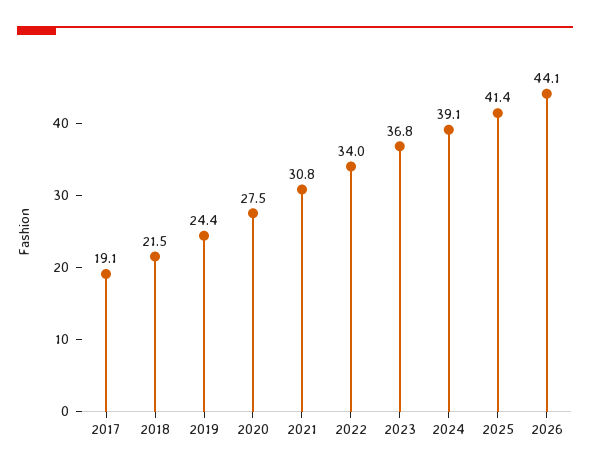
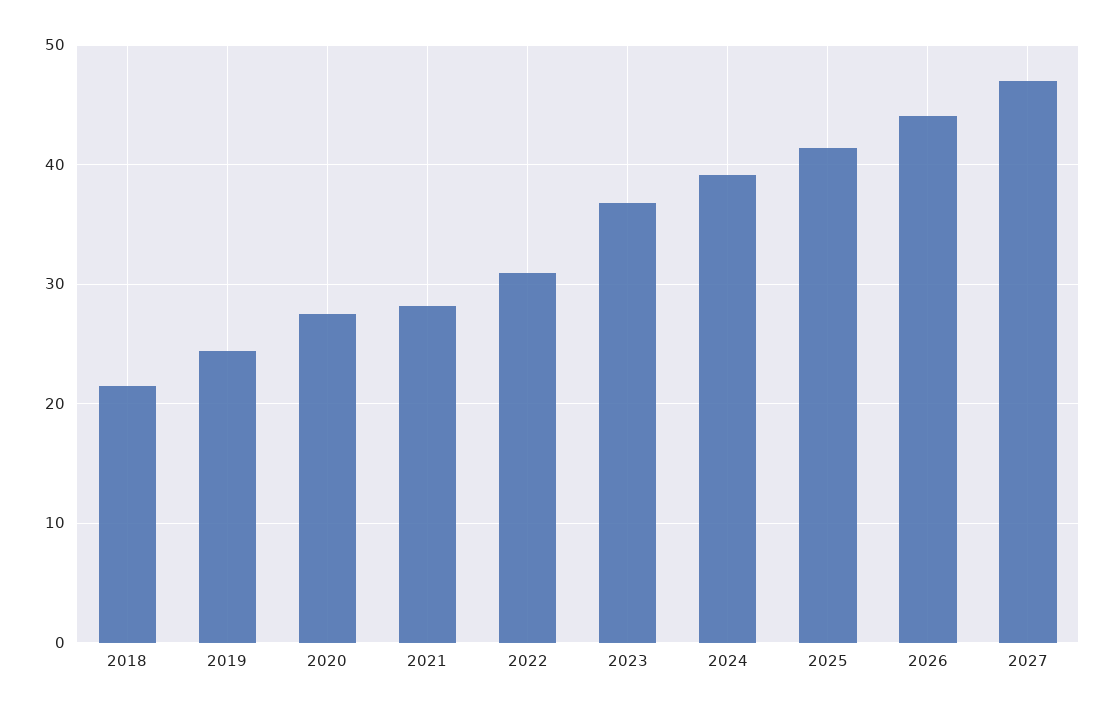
2017: 19.1 -> none
2021: 30.8 -> 28
2022: 34 -> 31
2027: none -> 47

